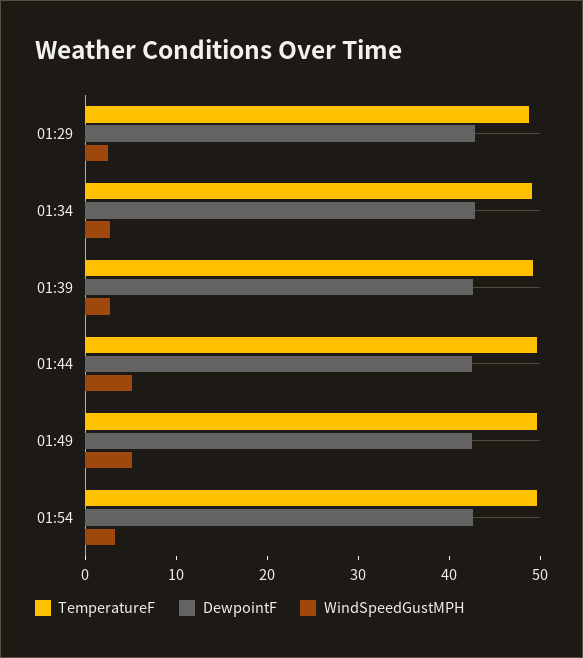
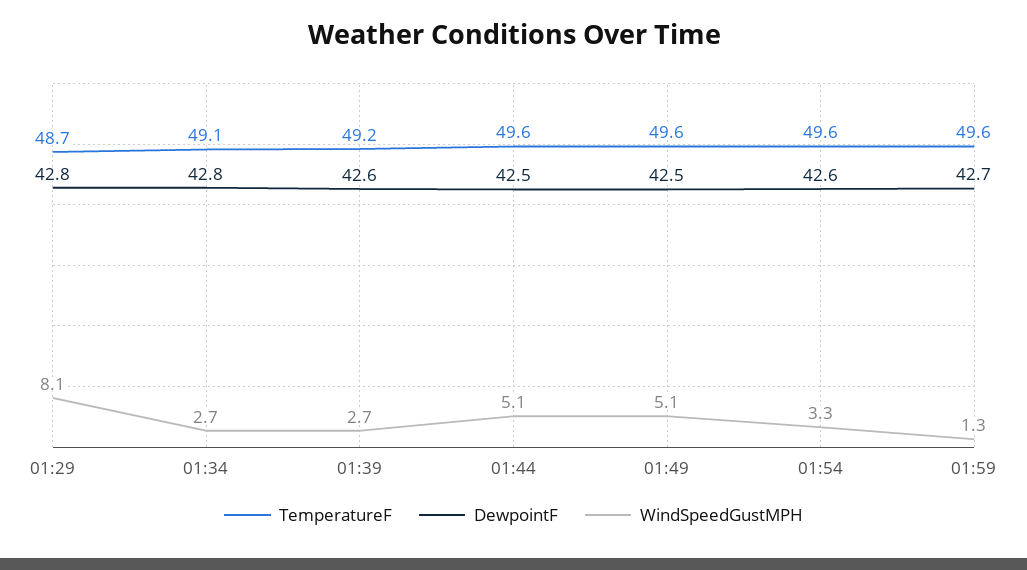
WindSpeedGustMPH, 01:29: 2 -> 8.1
TemperatureF, 01:59: none -> 49.6
DewpointF, 01:59: none -> 42.7
WindSpeedGustMPH, 01:59: none -> 1.3

